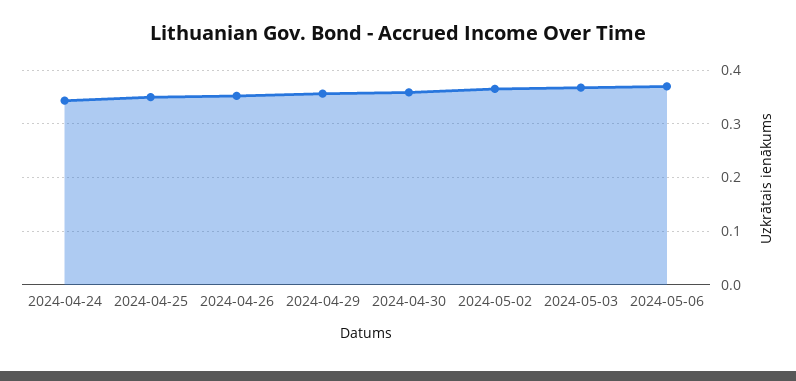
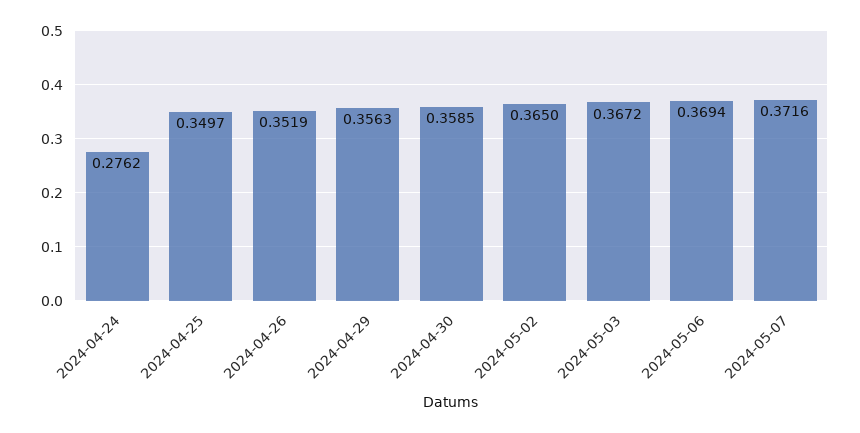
2024-04-24: 0.34 -> 0.2762
2024-05-07: none -> 0.3716

